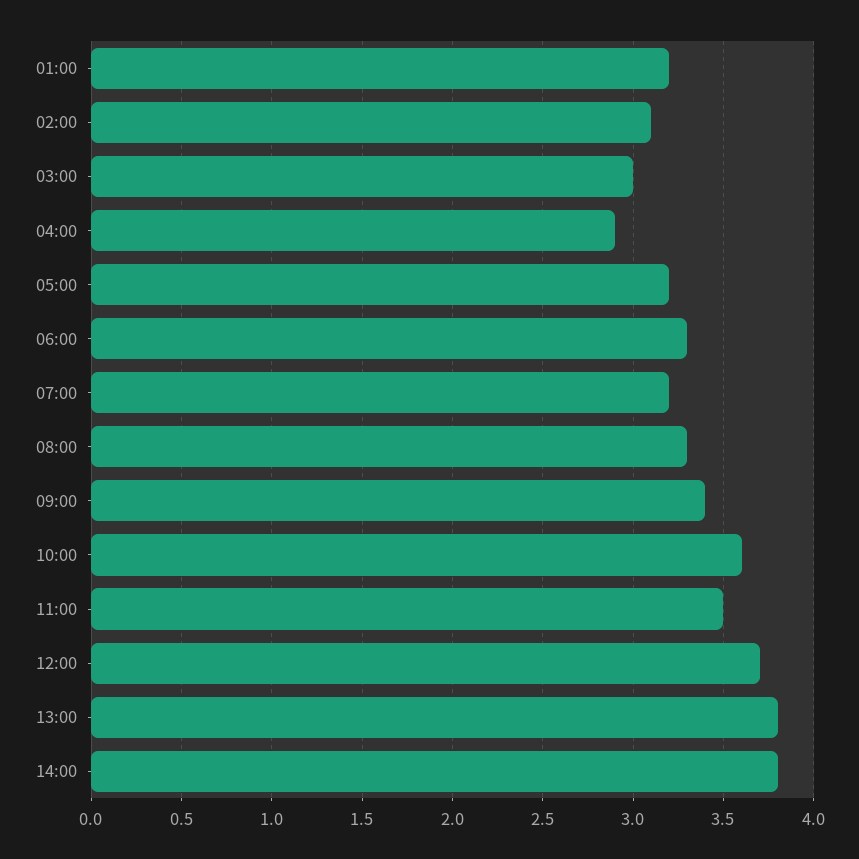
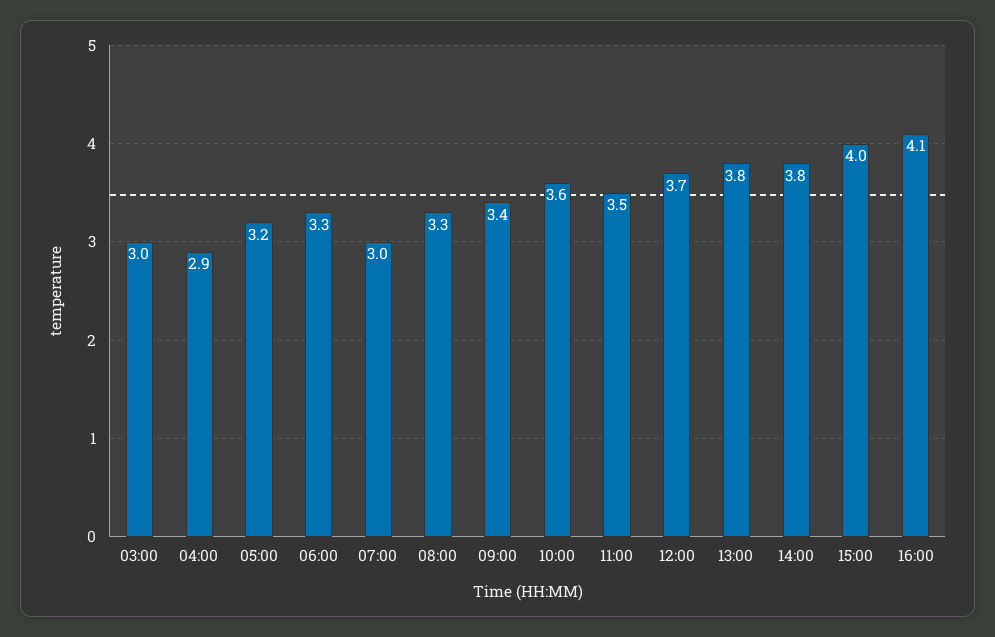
01:00: 3.2 -> none
02:00: 3.1 -> none
07:00: 3.2 -> 3
15:00: none -> 4
16:00: none -> 4.1

